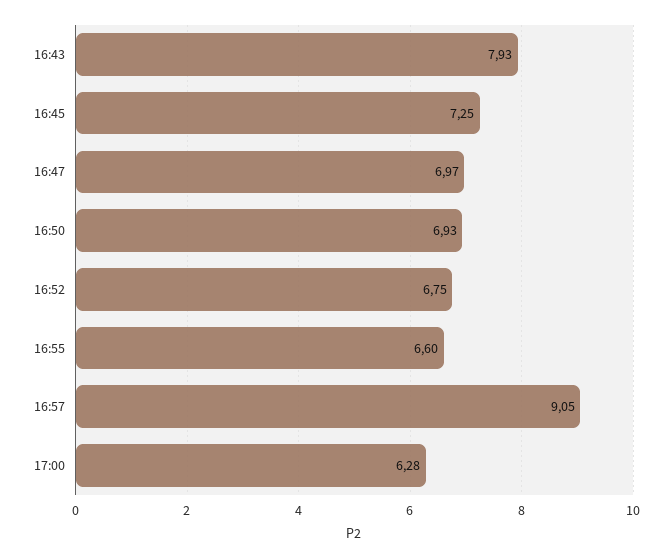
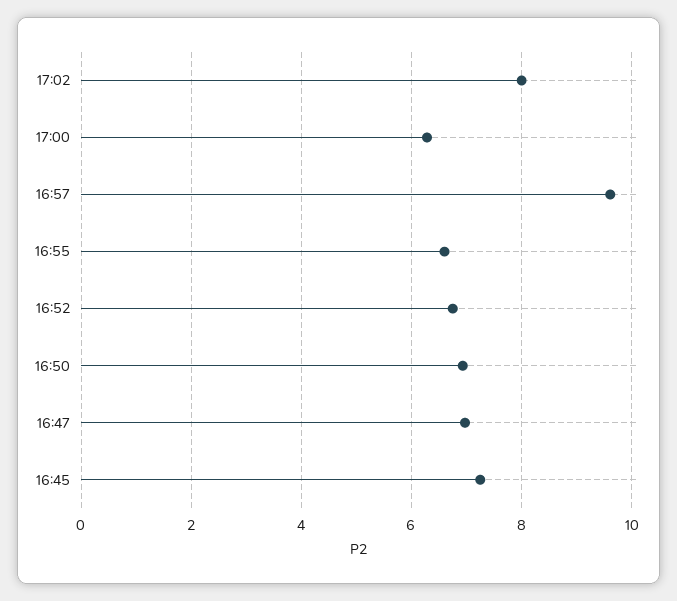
16:43: 7.93 -> none
16:57: 9.05 -> 9.6
17:02: none -> 8

